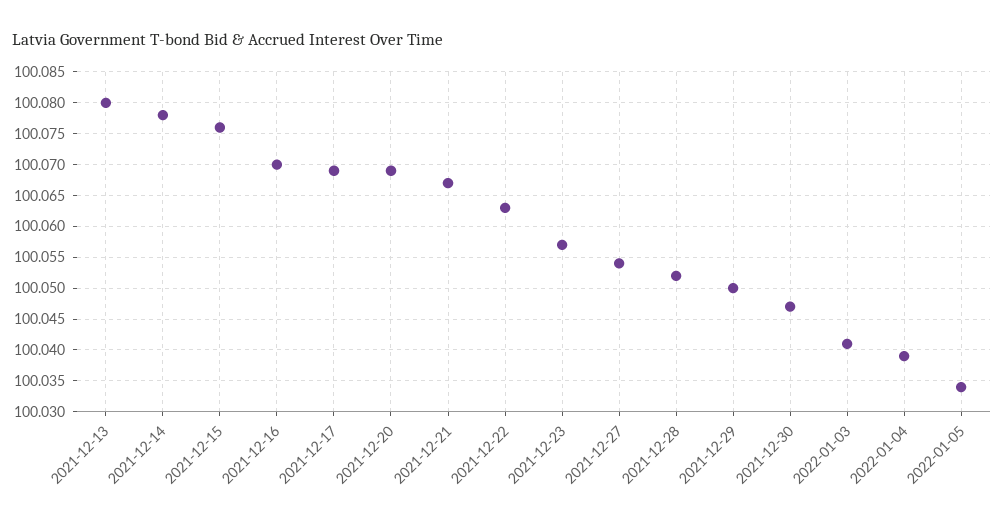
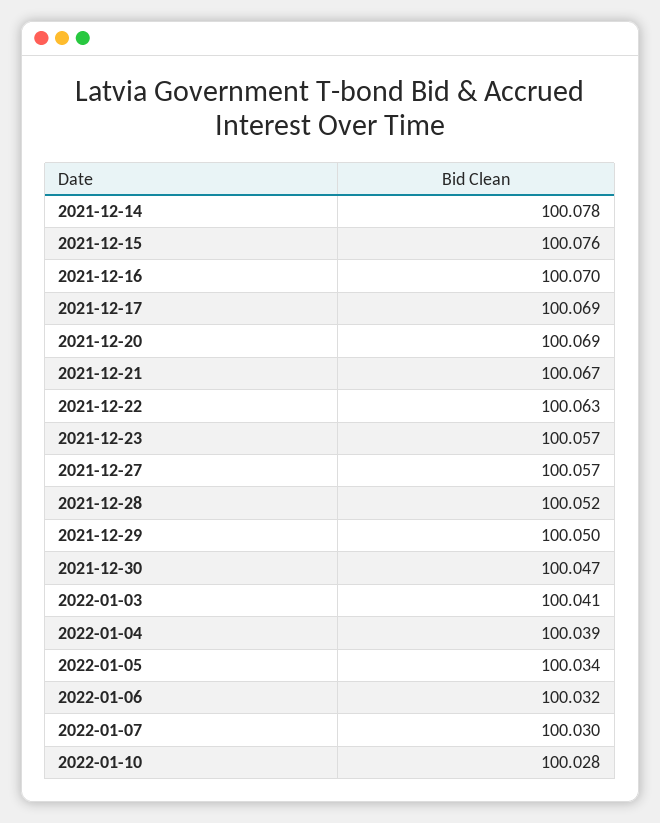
2021-12-13: 100.08 -> none
2021-12-27: 100.054 -> 100.057
2022-01-06: none -> 100.032
2022-01-07: none -> 100.03
2022-01-10: none -> 100.028

